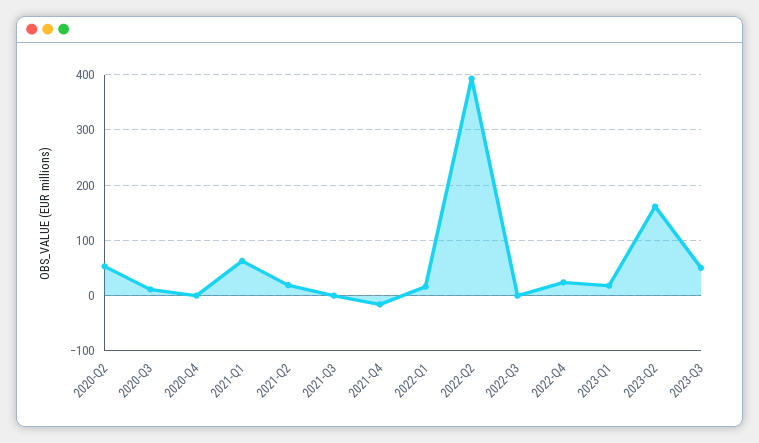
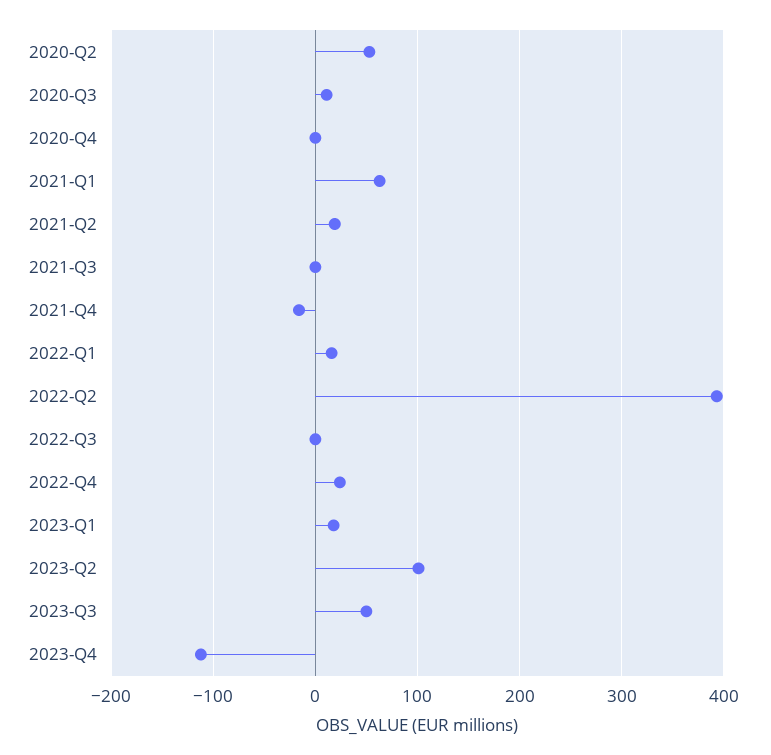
2023-Q2: 160 -> 100
2023-Q4: none -> -110

